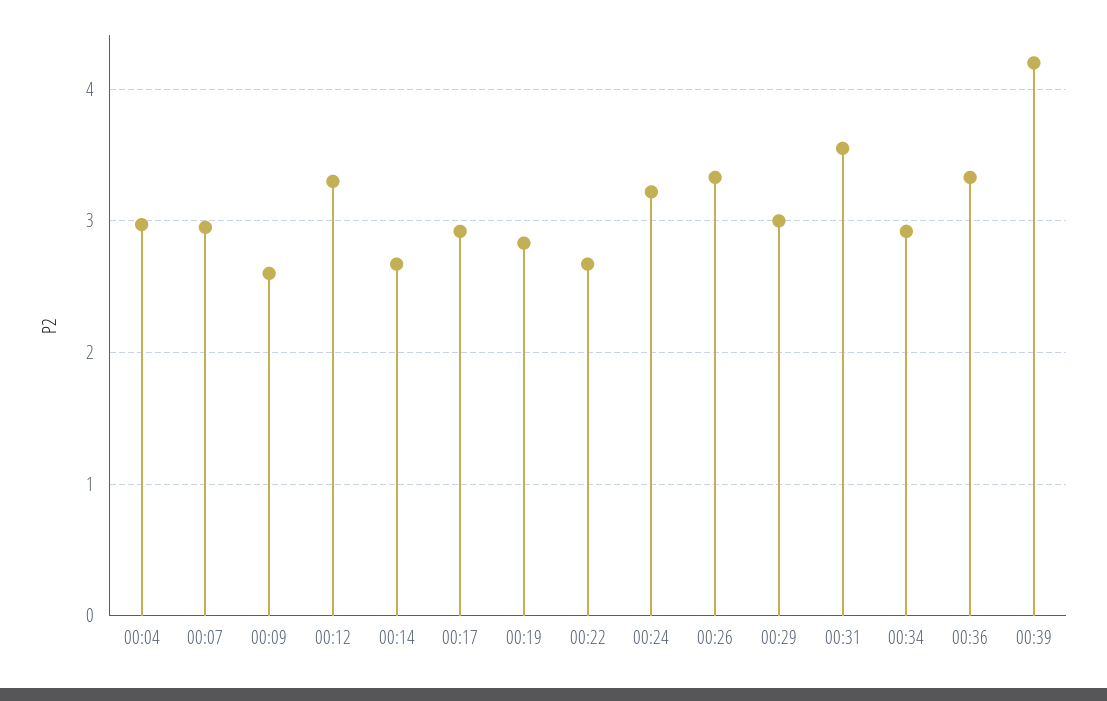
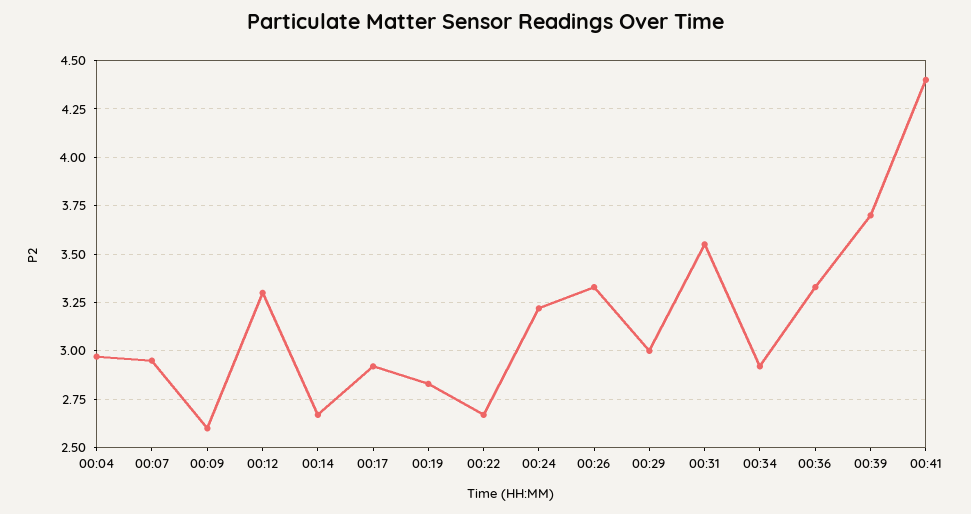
00:39: 4.2 -> 3.7
00:41: none -> 4.4

